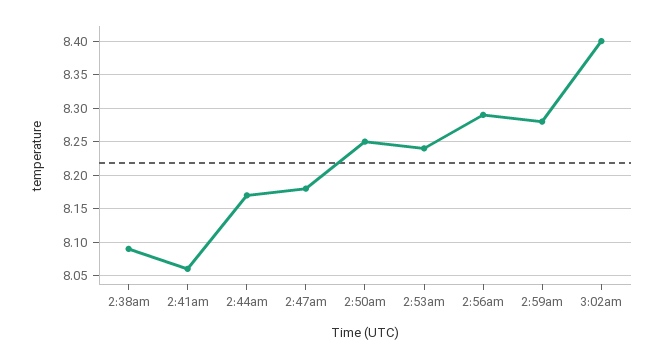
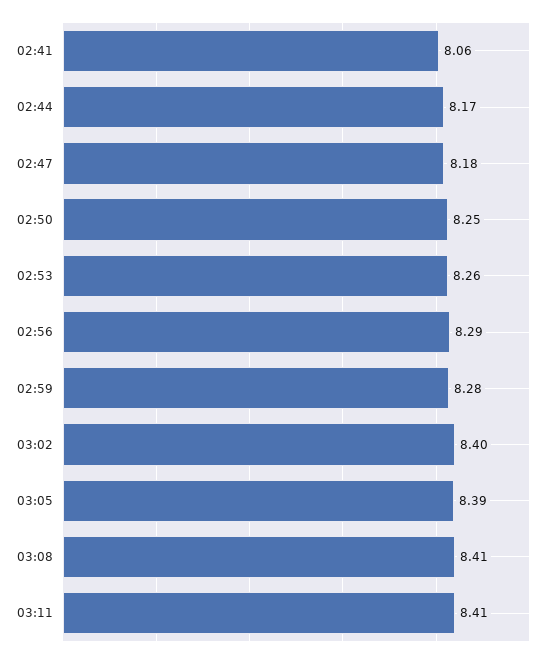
2:38am: 8.09 -> none
2:53am: 8.24 -> 8.26
03:05: none -> 8.39
03:08: none -> 8.41
03:11: none -> 8.41

